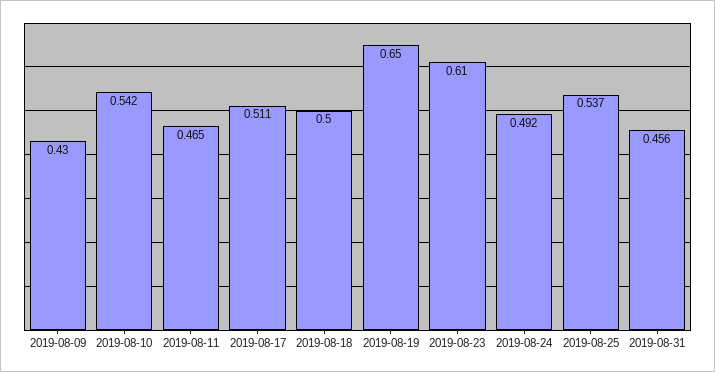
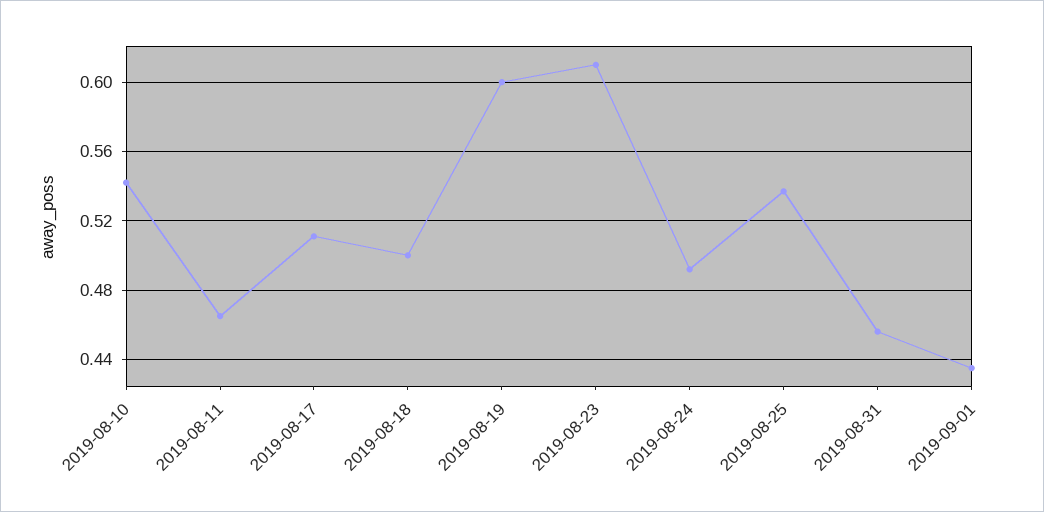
2019-08-09: 0.43 -> none
2019-08-19: 0.65 -> 0.6
2019-09-01: none -> 0.435

